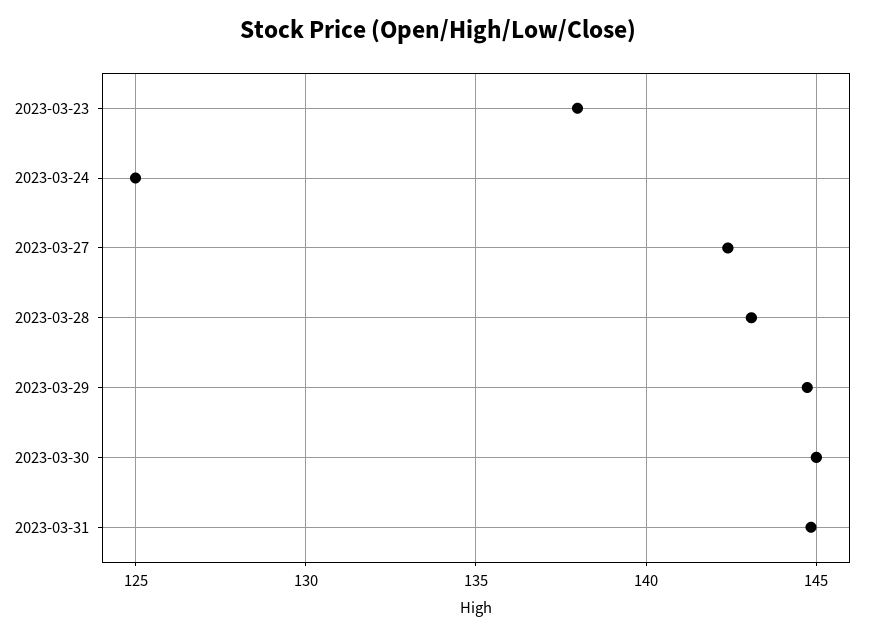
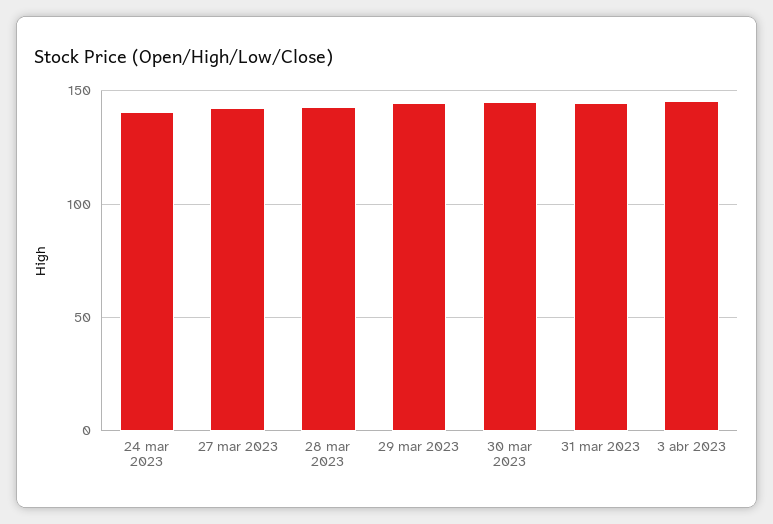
2023-03-23: 138 -> none
2023-03-24: 125 -> 140
3 abr 2023: none -> 145

